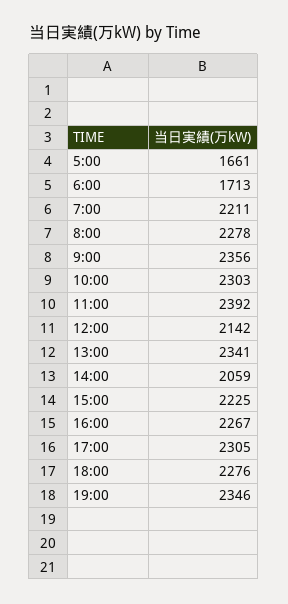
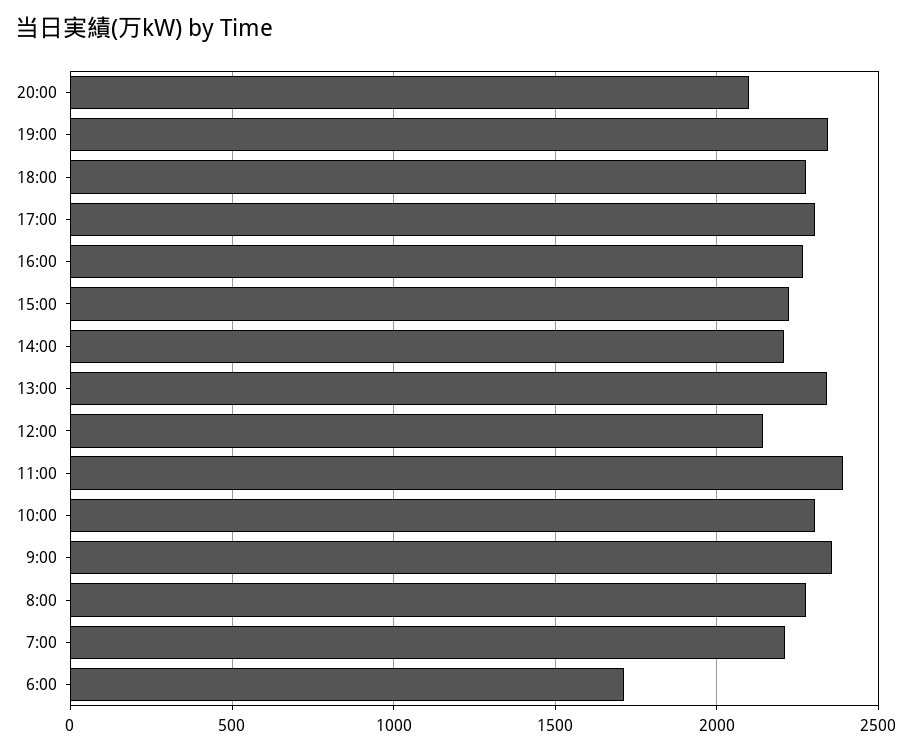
5:00: 1661 -> none
14:00: 2059 -> 2200
20:00: none -> 2100

